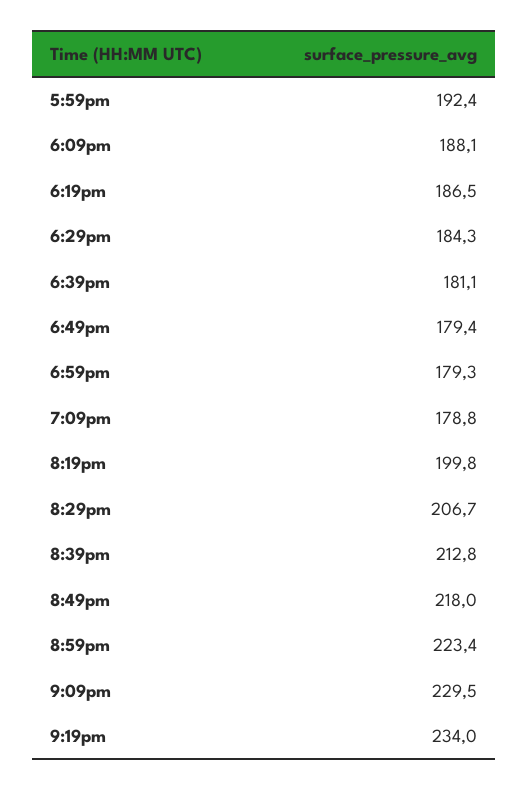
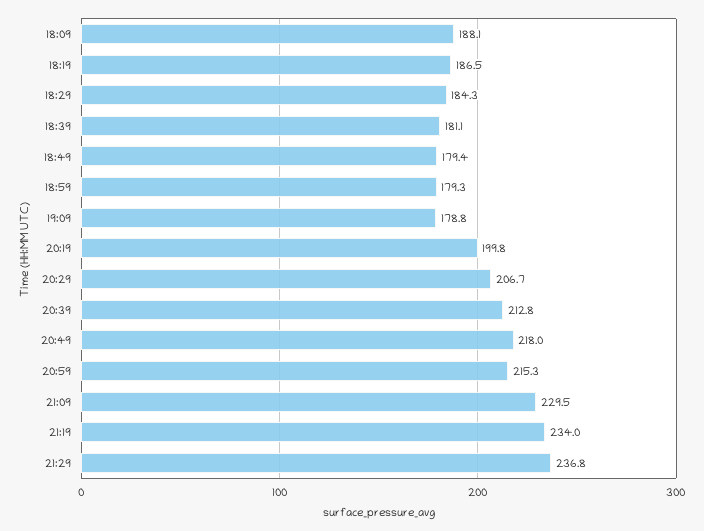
5:59pm: 192.4 -> none
8:59pm: 223.4 -> 215.3
21:29: none -> 236.8

